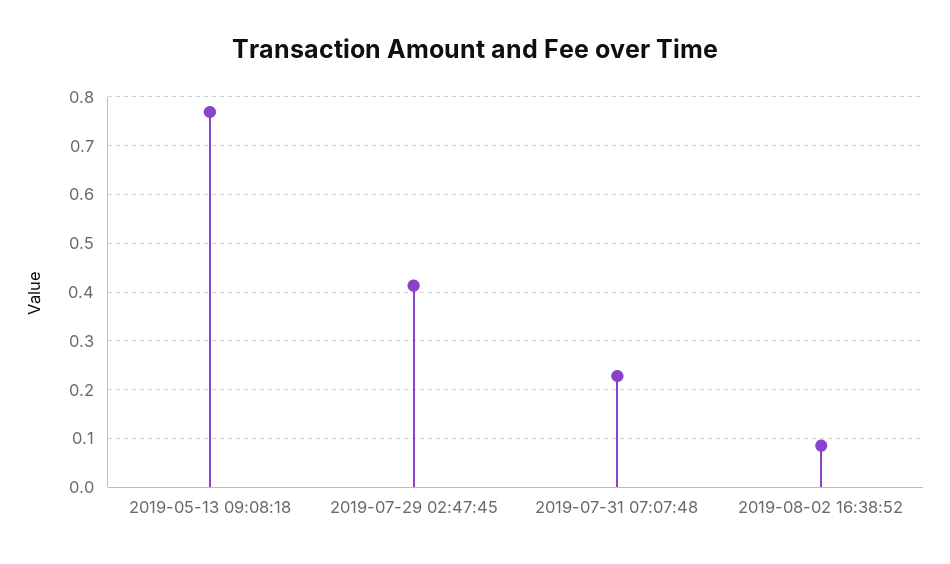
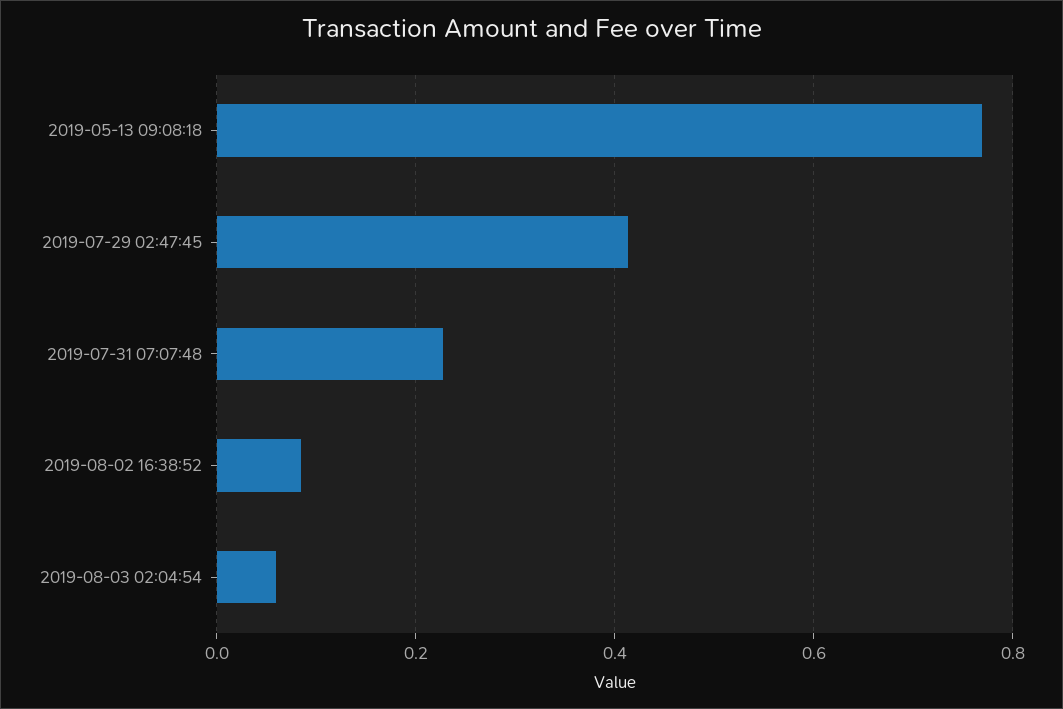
2019-08-03 02:04:54: none -> 0.06

